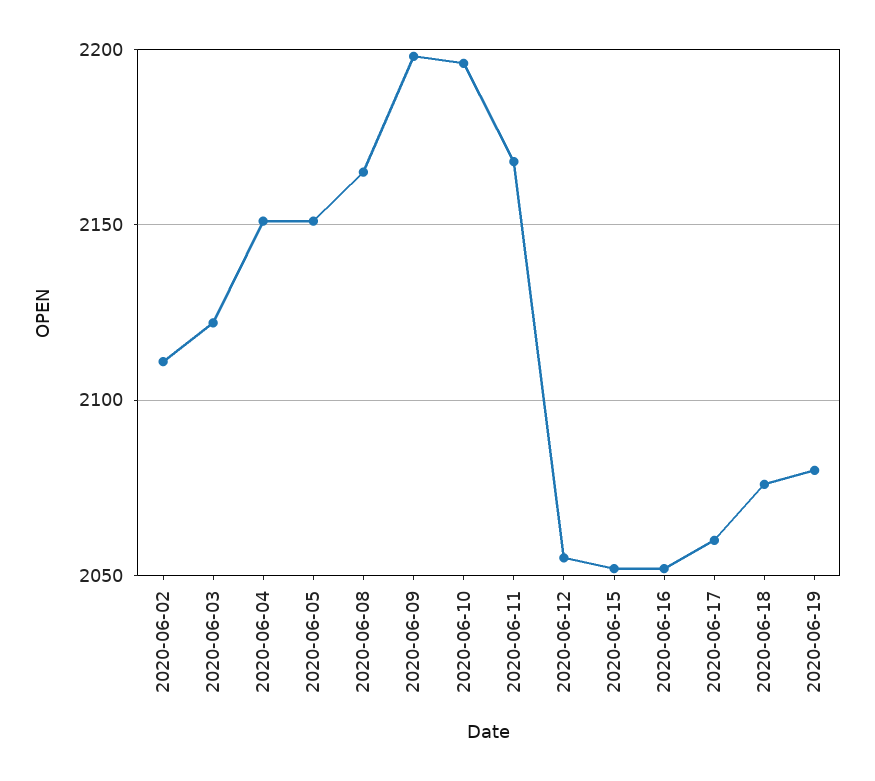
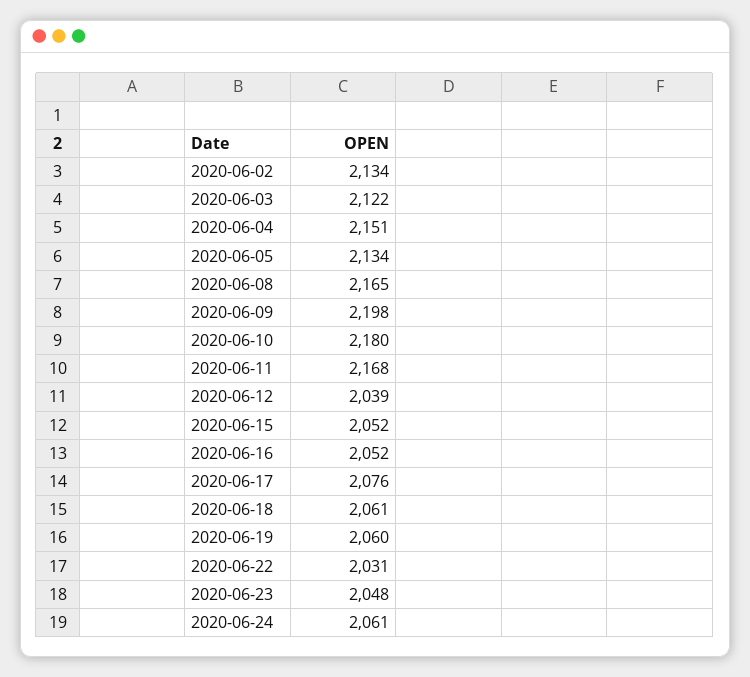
2020-06-02: 2110 -> 2134
2020-06-05: 2150 -> 2134
2020-06-10: 2195 -> 2180
2020-06-12: 2055 -> 2039
2020-06-17: 2060 -> 2076
2020-06-18: 2075 -> 2061
2020-06-19: 2080 -> 2060
2020-06-22: none -> 2031
2020-06-23: none -> 2048
2020-06-24: none -> 2061

